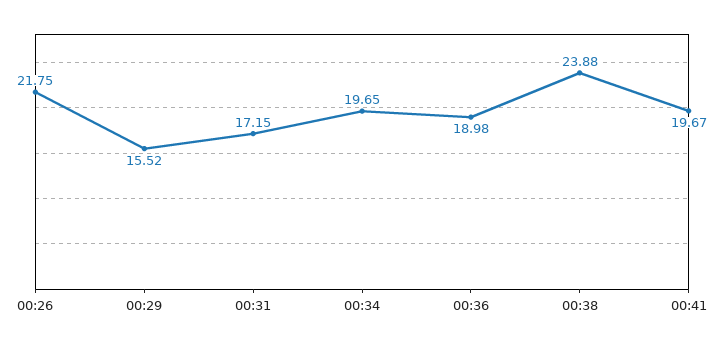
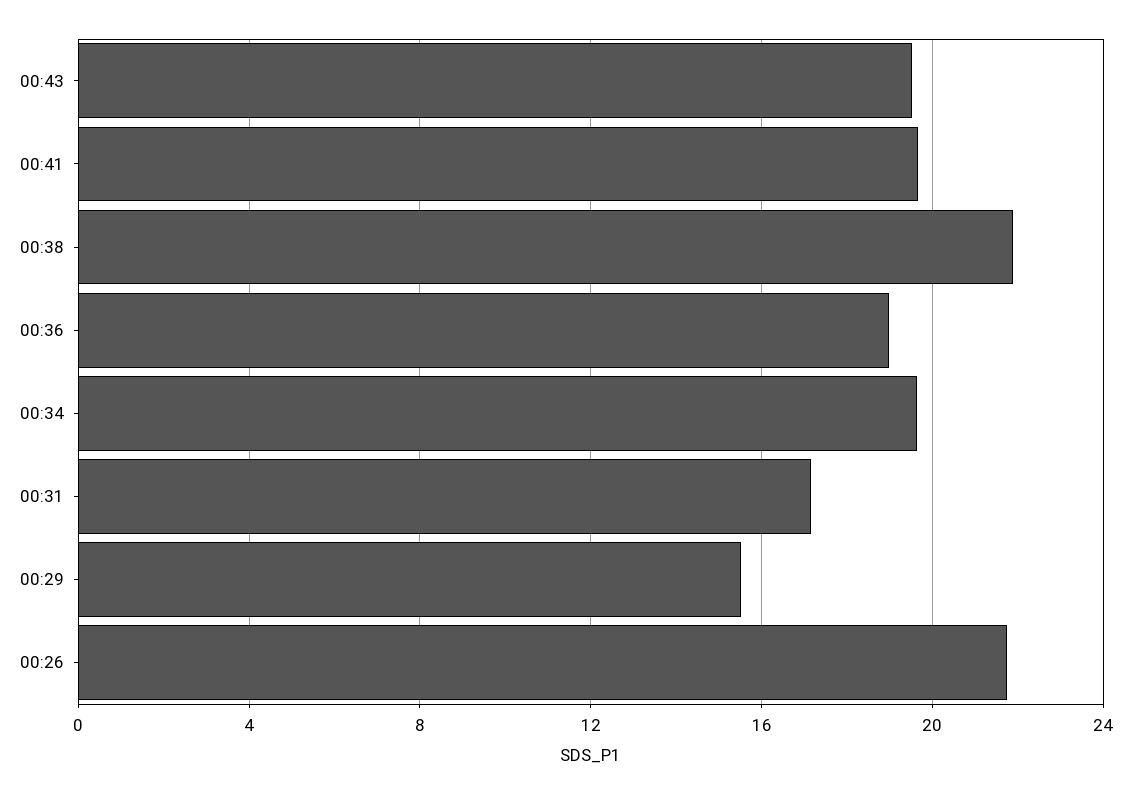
00:38: 23.88 -> 22
00:43: none -> 19.5

